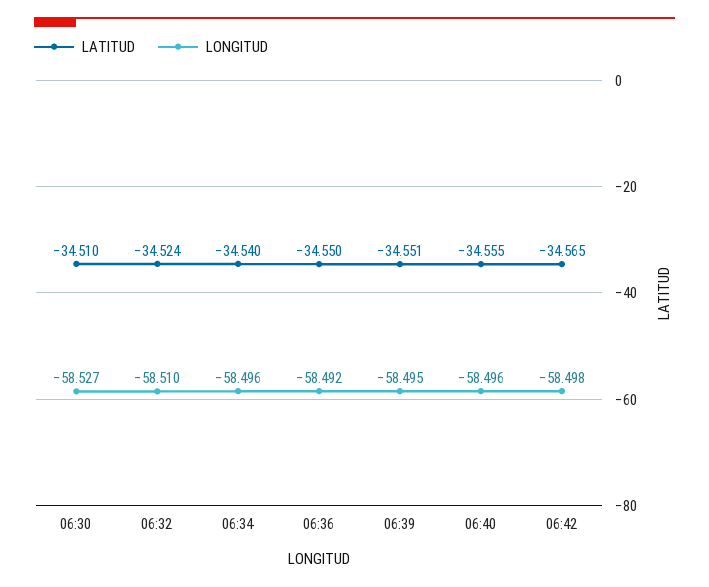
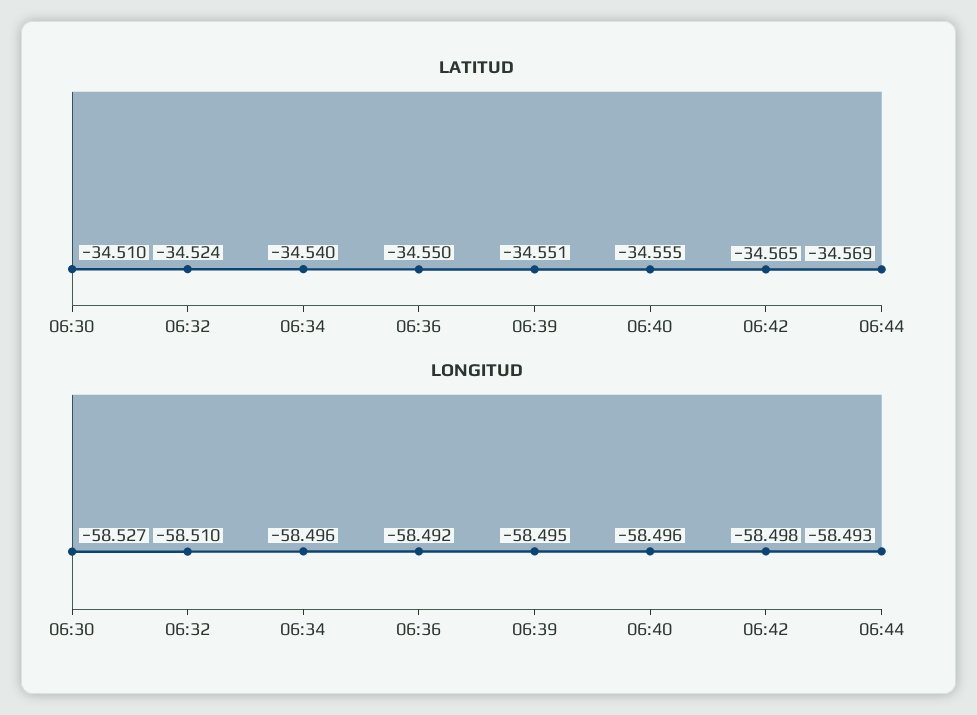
LATITUD, 06:44: none -> -34.569
LONGITUD, 06:44: none -> -58.493

